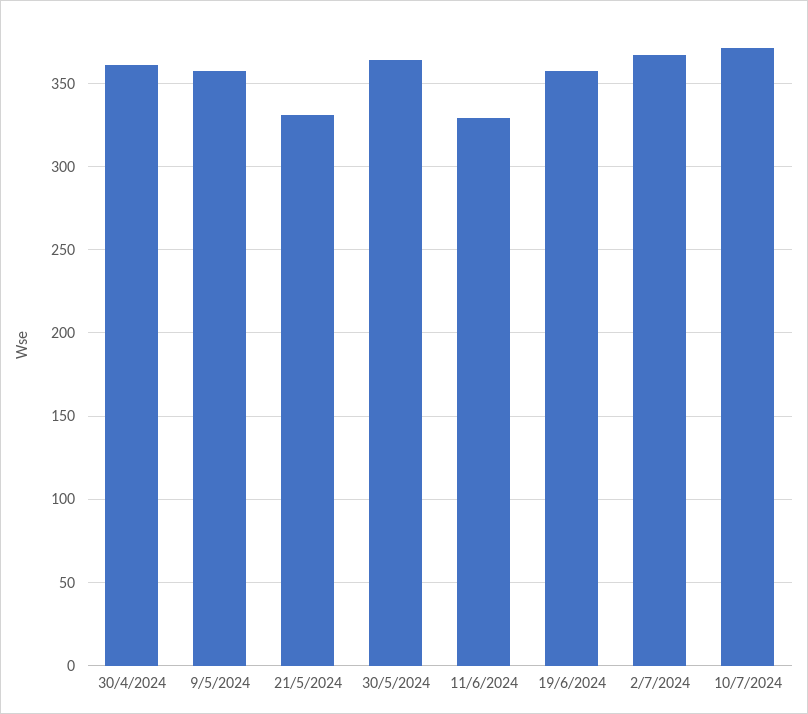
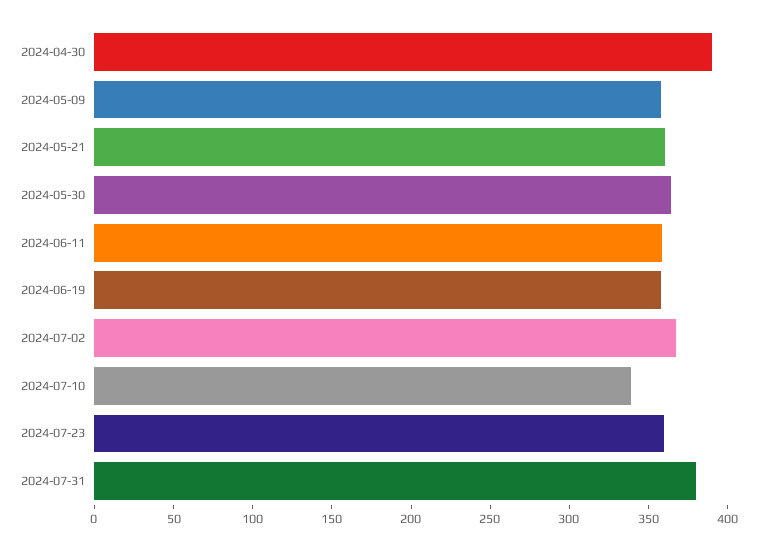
30/4/2024: 360 -> 390
21/5/2024: 330 -> 360
11/6/2024: 330 -> 360
10/7/2024: 370 -> 340
2024-07-23: none -> 360
2024-07-31: none -> 380

